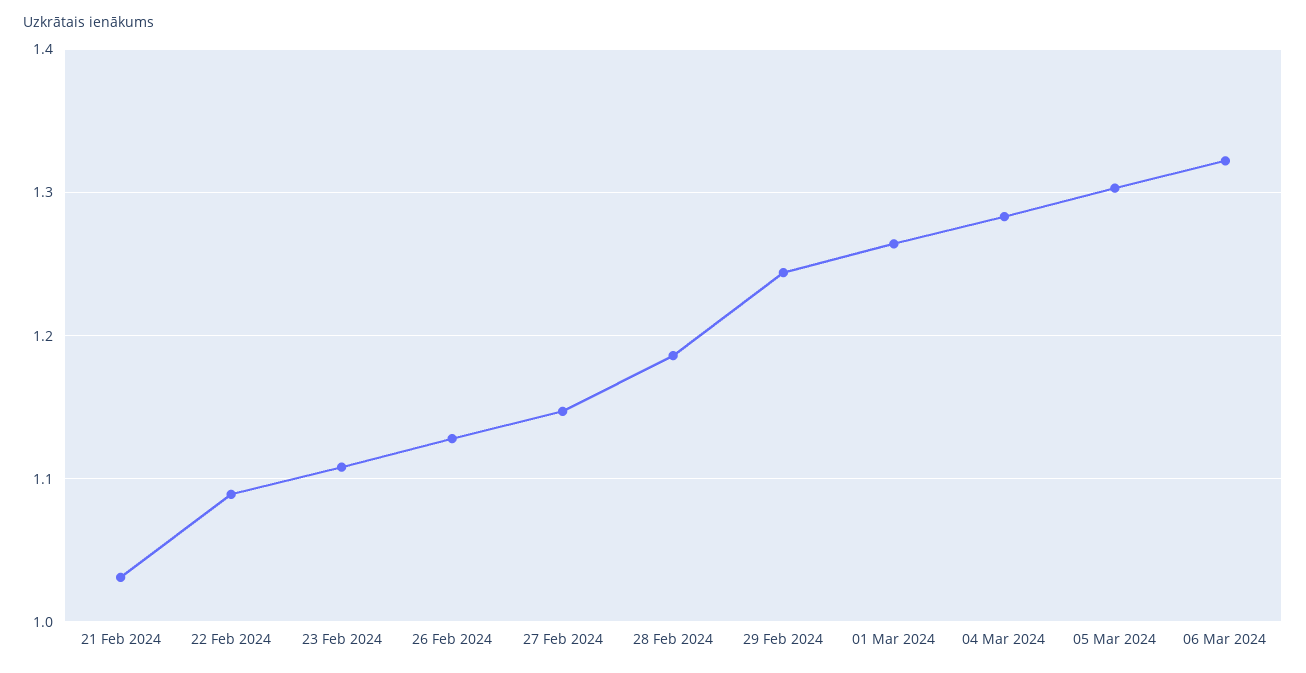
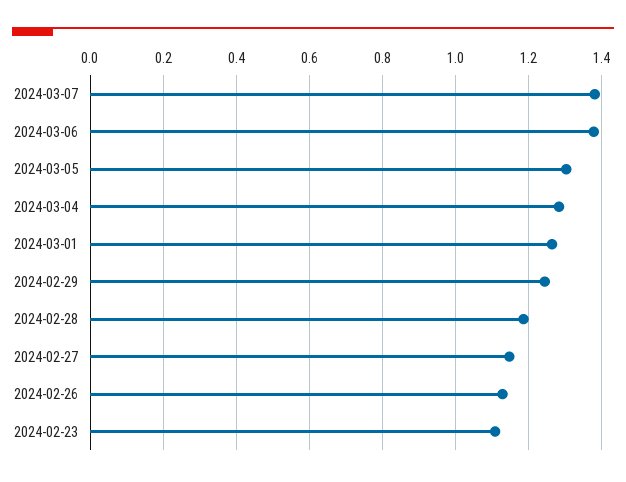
21 Feb 2024: 1.03 -> none
22 Feb 2024: 1.09 -> none
06 Mar 2024: 1.32 -> 1.38
2024-03-07: none -> 1.38

